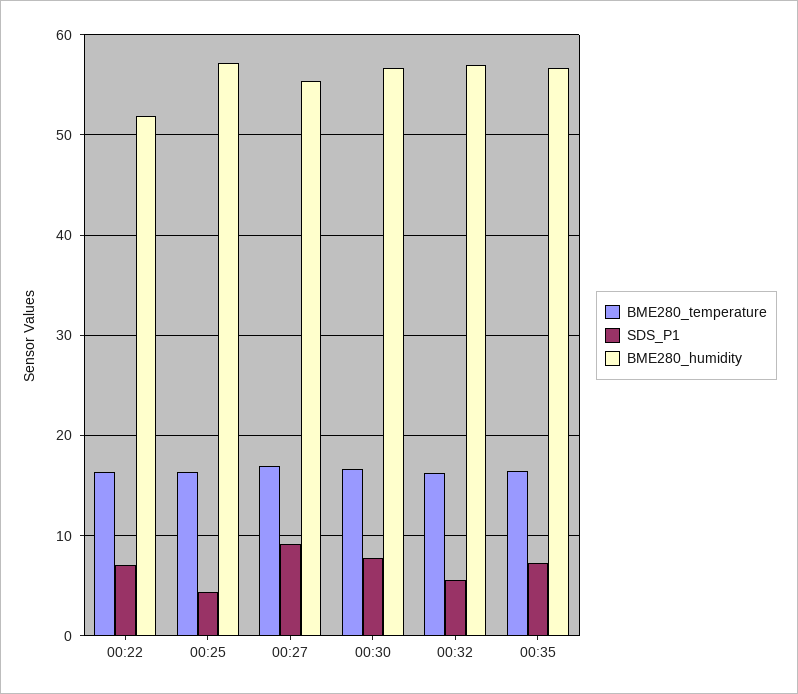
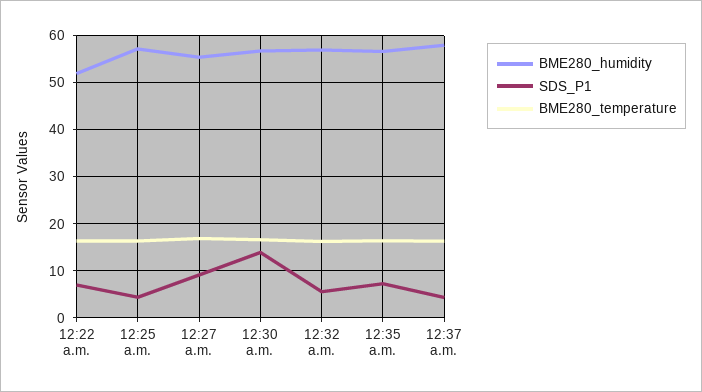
SDS_P1, 00:30: 8 -> 14
BME280_humidity, 12:37 a.m.: none -> 58
SDS_P1, 12:37 a.m.: none -> 4
BME280_temperature, 12:37 a.m.: none -> 16

